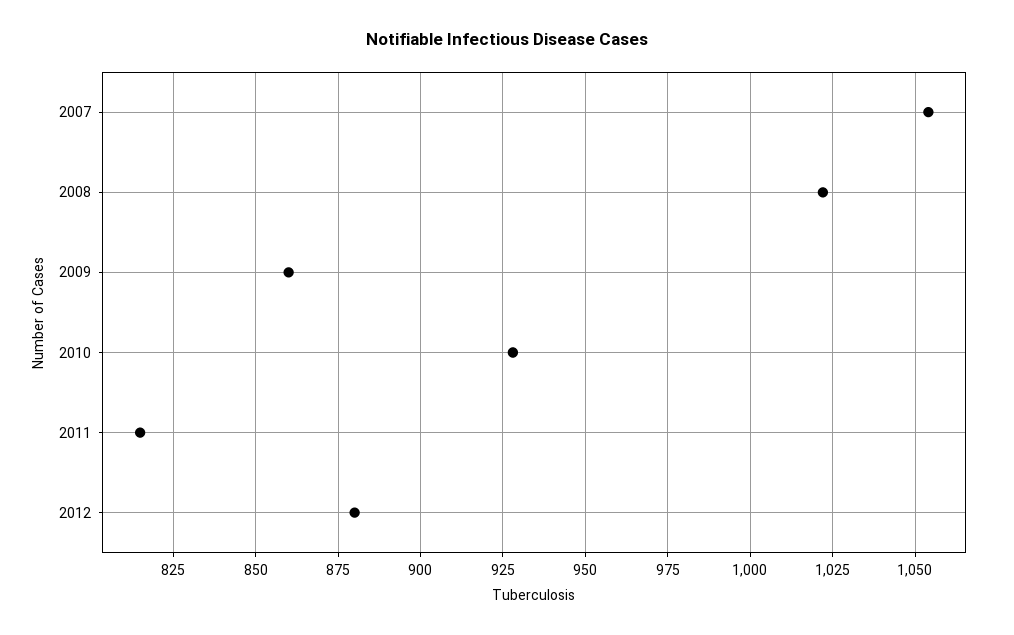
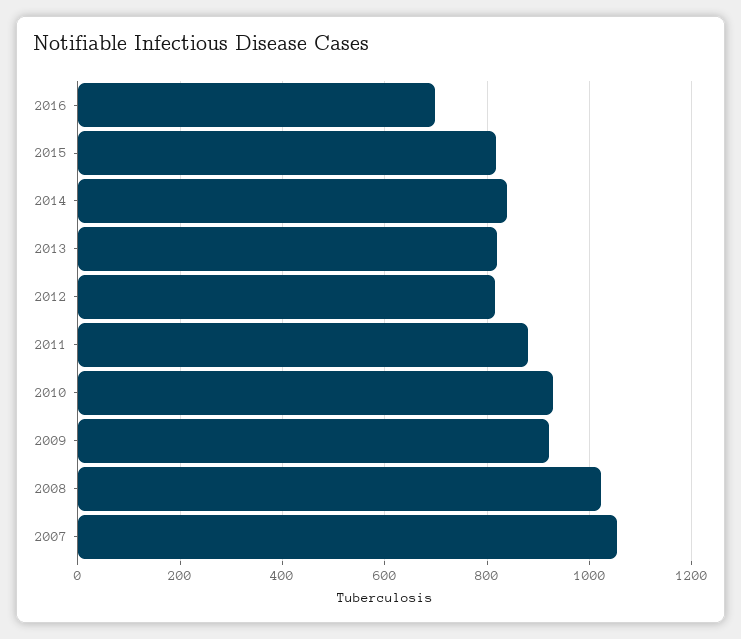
2009: 860 -> 920
2011: 815 -> 880
2012: 880 -> 820
2016: none -> 700
2015: none -> 820
2014: none -> 840
2013: none -> 820

